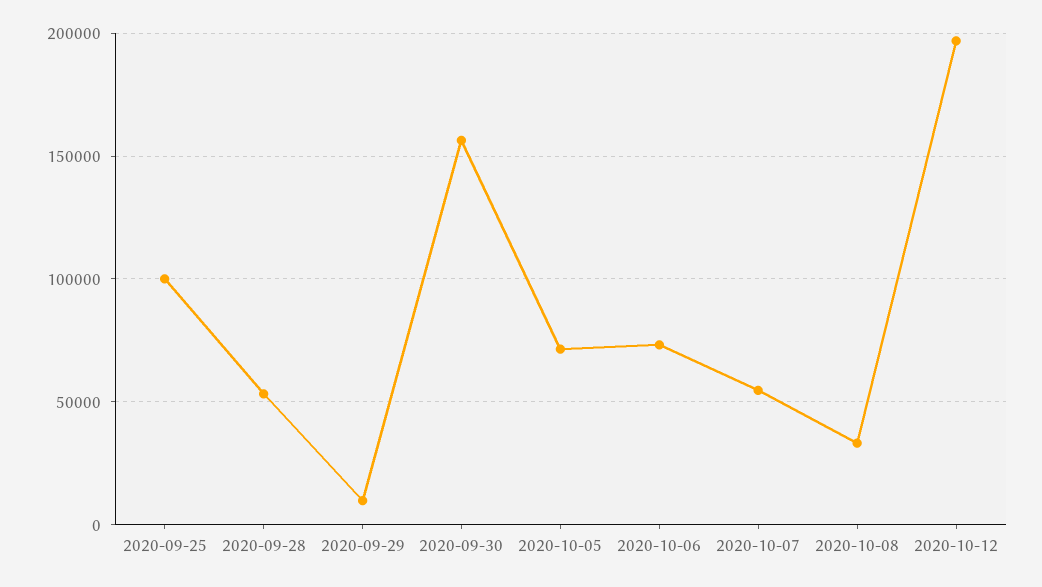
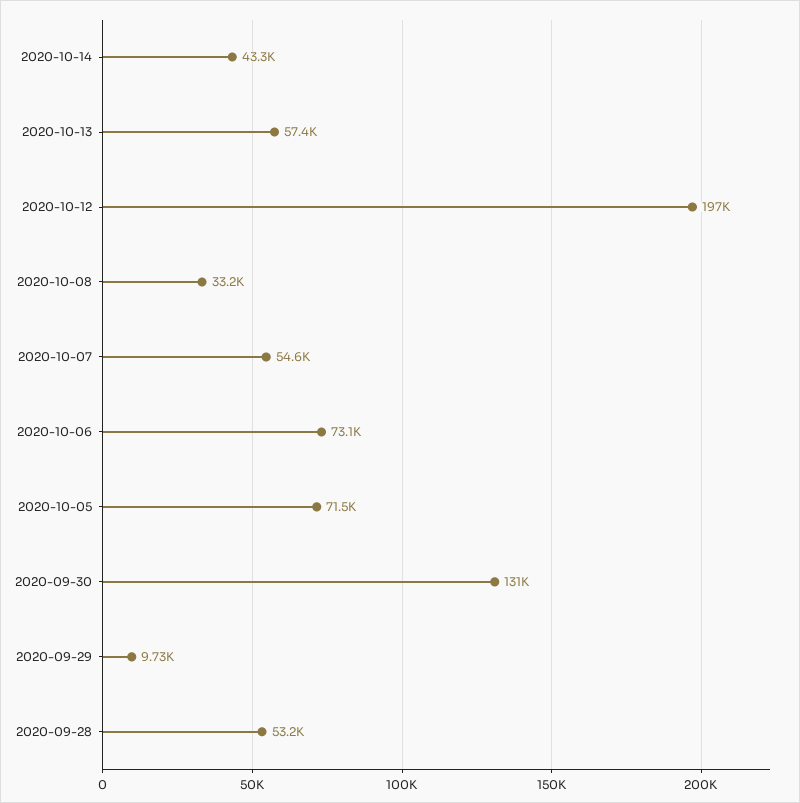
2020-09-25: 100000 -> none
2020-09-30: 155000 -> 131000
2020-10-14: none -> 43300
2020-10-13: none -> 57400

